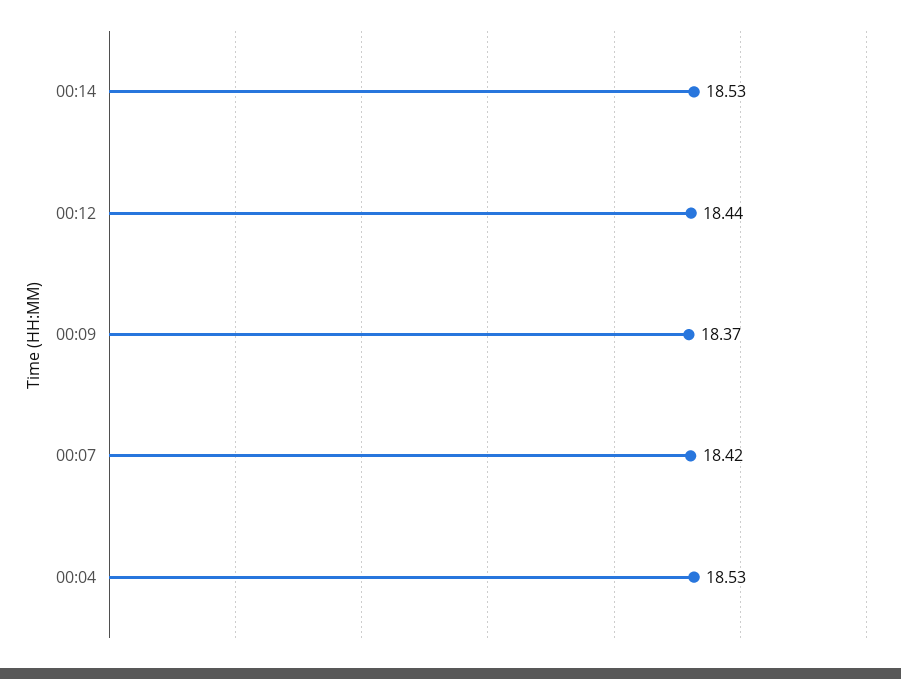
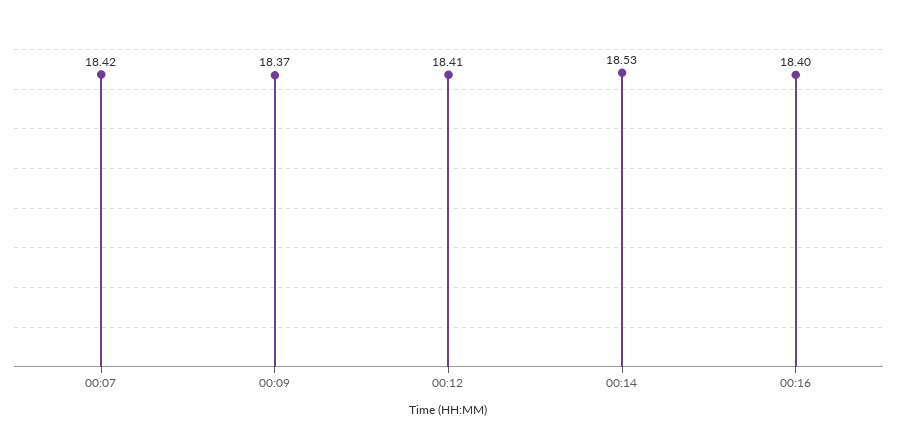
00:12: 18.44 -> 18.41
00:04: 18.53 -> none
00:16: none -> 18.4

